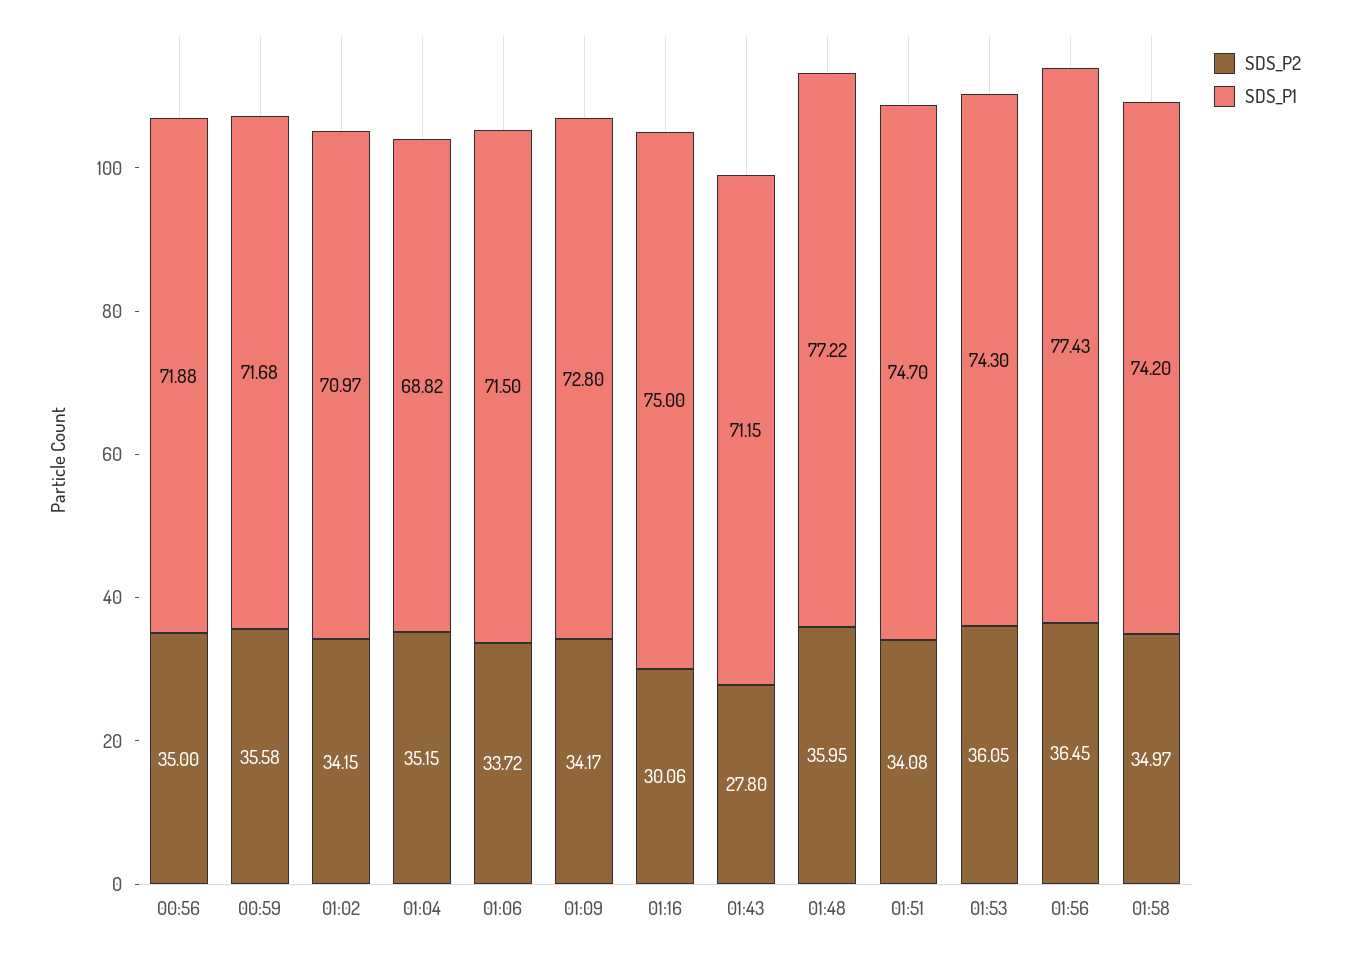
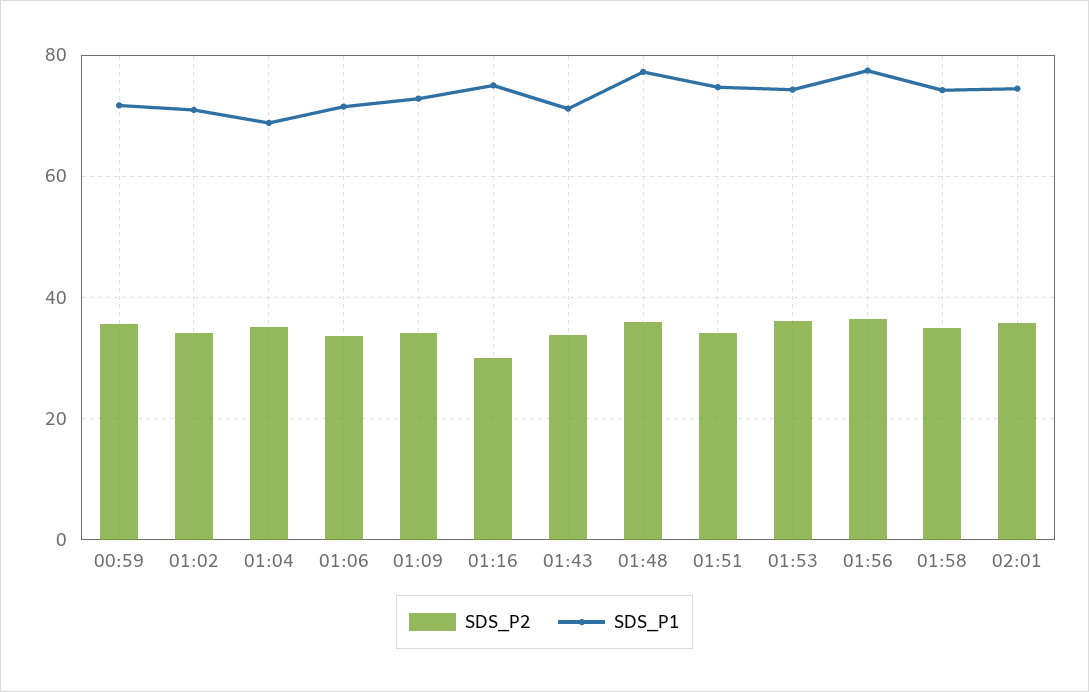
SDS_P2, 00:56: 35 -> none
SDS_P1, 00:56: 71.88 -> none
SDS_P2, 01:43: 27.8 -> 34
SDS_P2, 02:01: none -> 36
SDS_P1, 02:01: none -> 74

